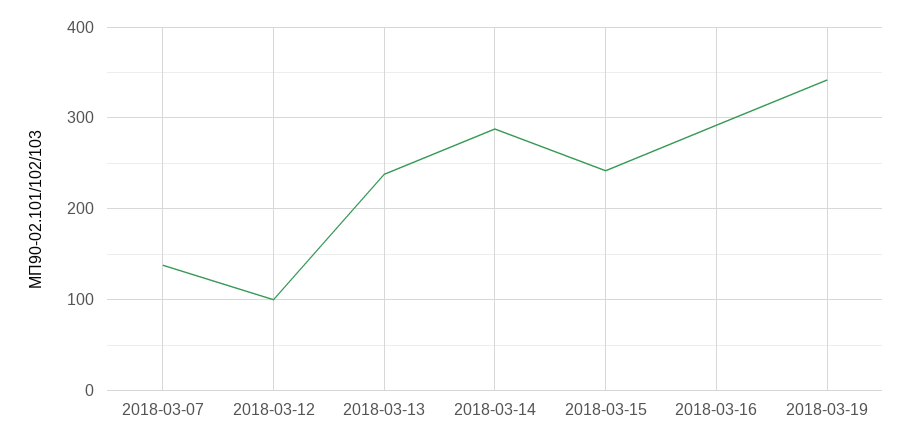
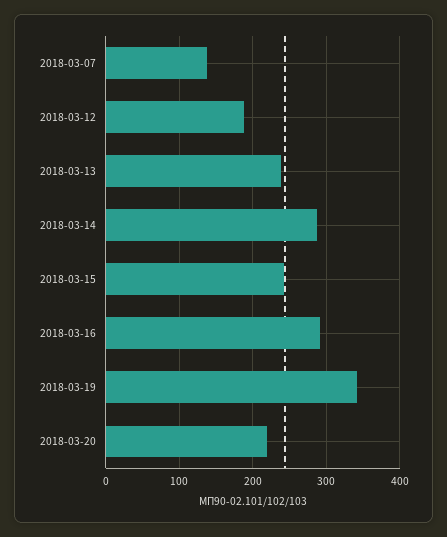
2018-03-12: 100 -> 190
2018-03-20: none -> 220

